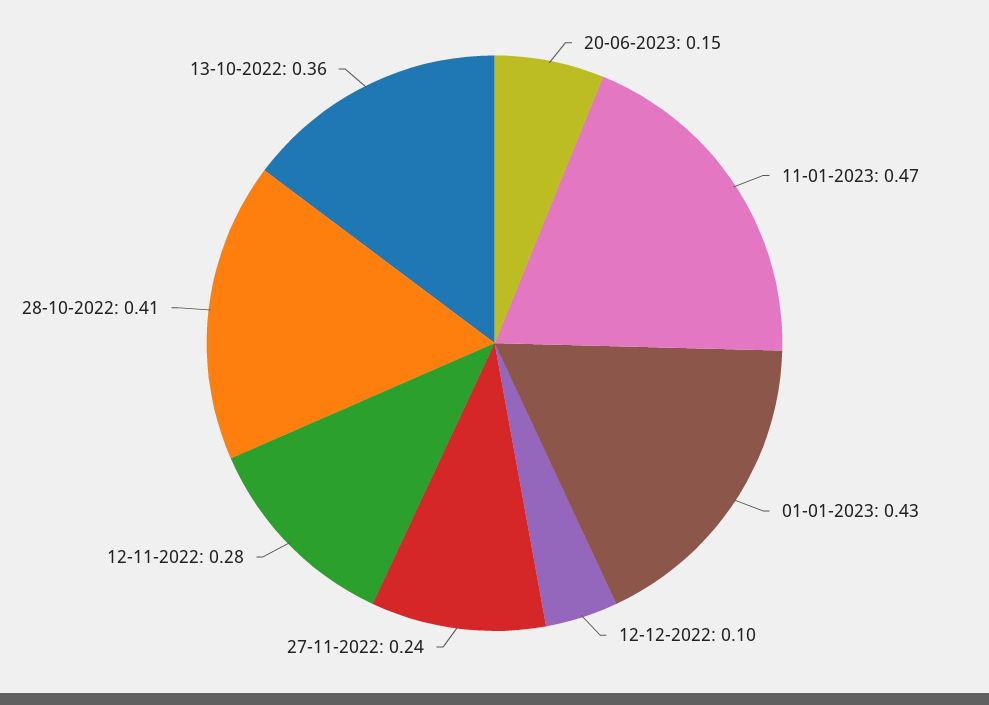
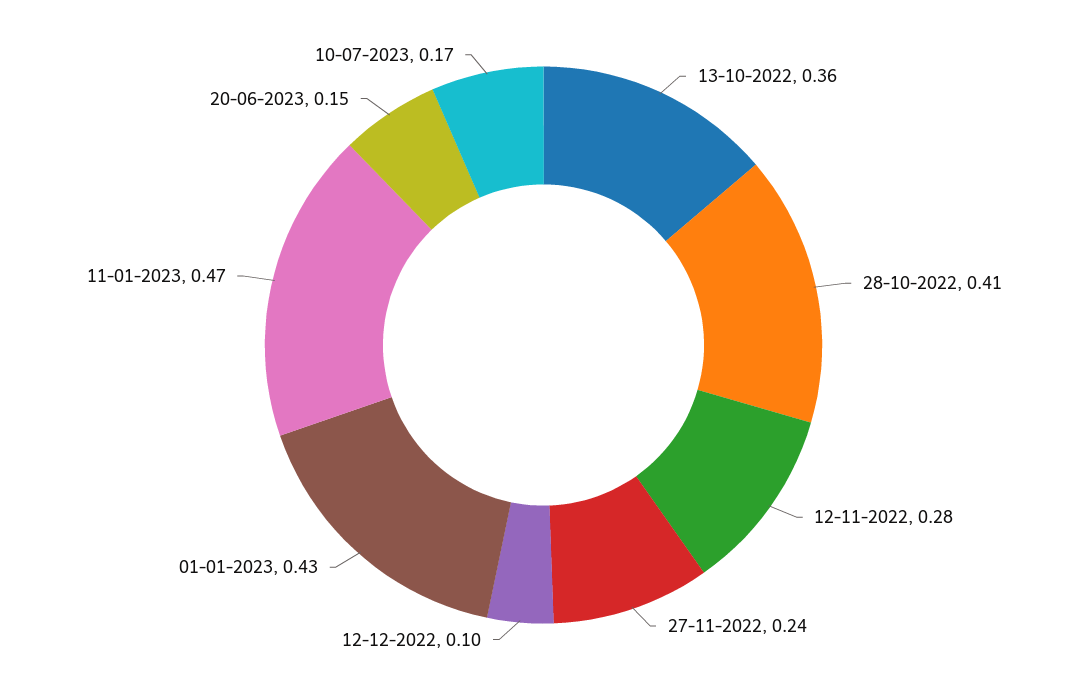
10-07-2023: none -> 0.17

